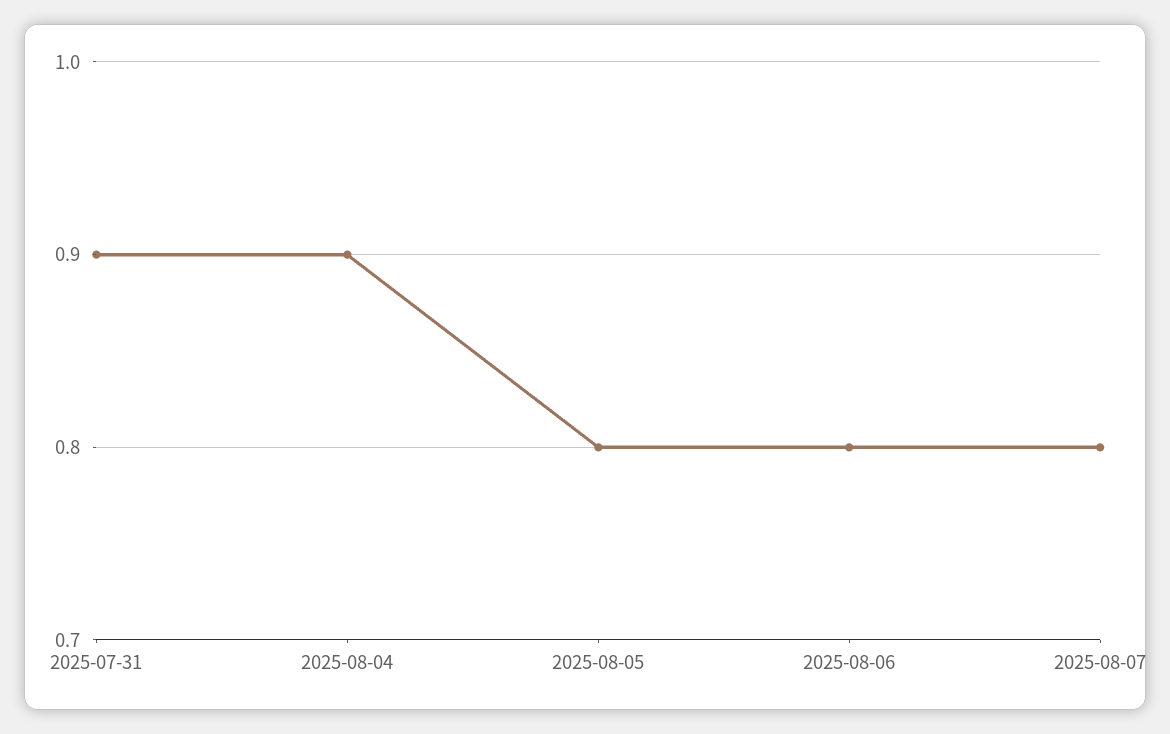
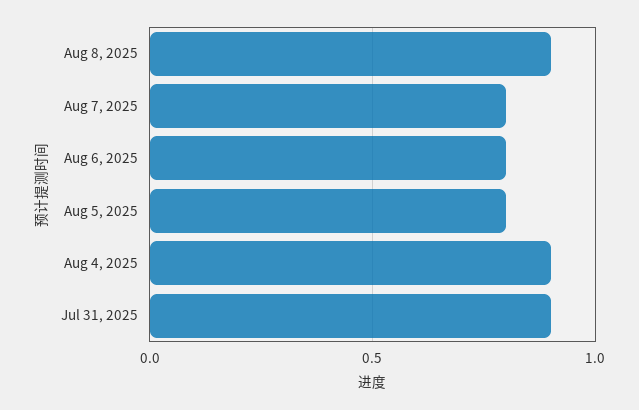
Aug 8, 2025: none -> 0.9

